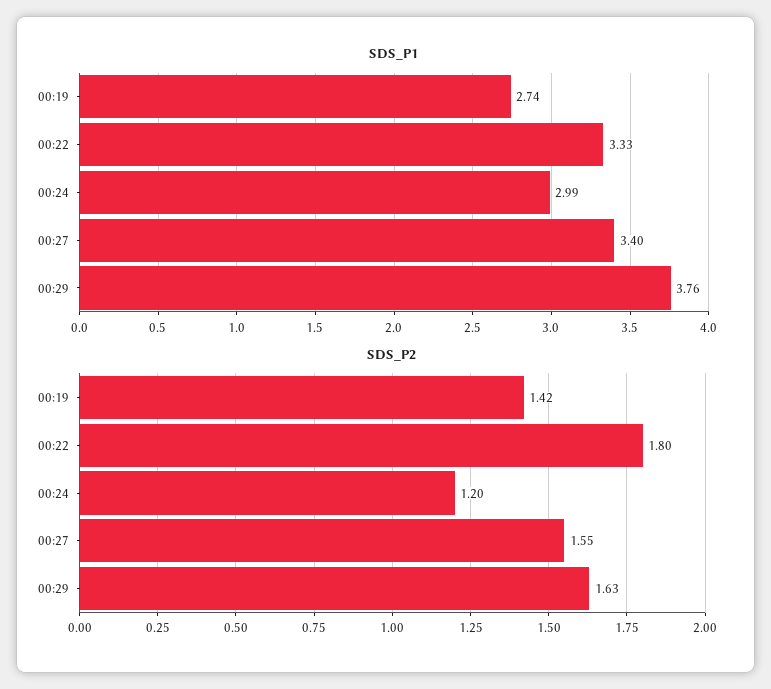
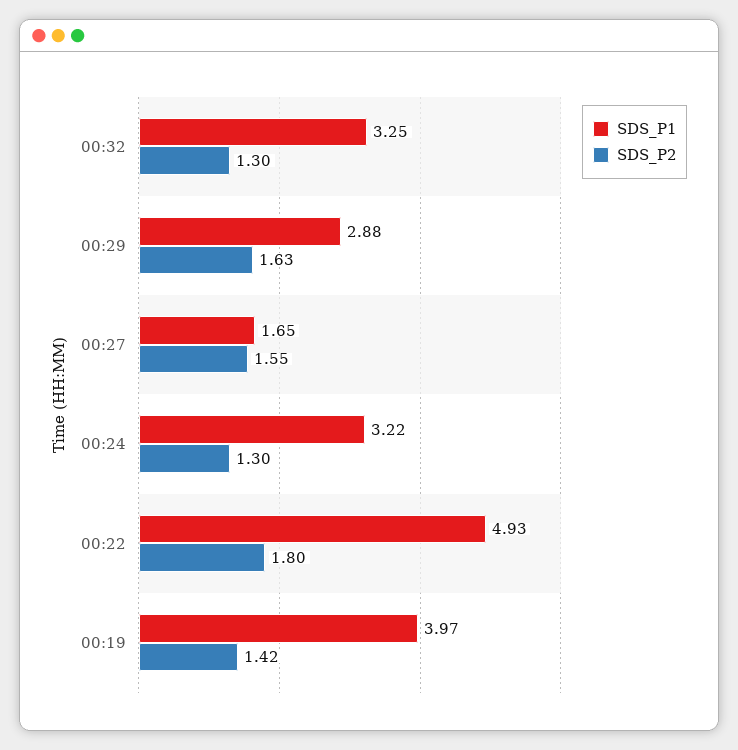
SDS_P1, 00:19: 2.74 -> 3.97
SDS_P1, 00:22: 3.33 -> 4.93
SDS_P1, 00:24: 2.99 -> 3.22
SDS_P1, 00:27: 3.4 -> 1.65
SDS_P1, 00:29: 3.76 -> 2.88
SDS_P2, 00:24: 1.2 -> 1.3
SDS_P1, 00:32: none -> 3.25
SDS_P2, 00:32: none -> 1.3

